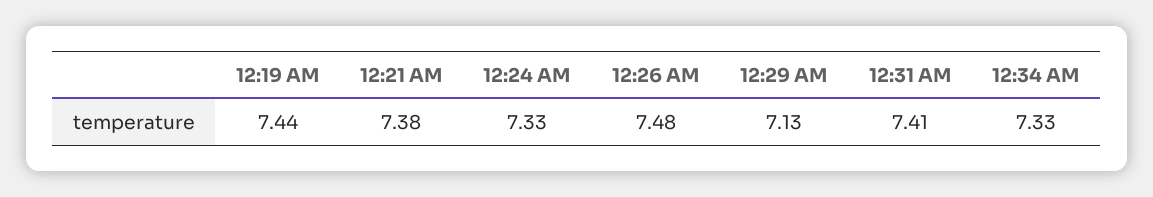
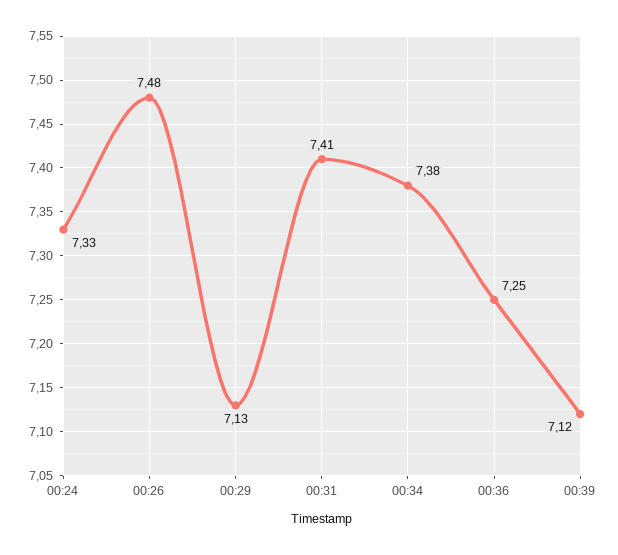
12:19 AM: 7.44 -> none
12:21 AM: 7.38 -> none
12:34 AM: 7.33 -> 7.38
00:36: none -> 7.25
00:39: none -> 7.12

